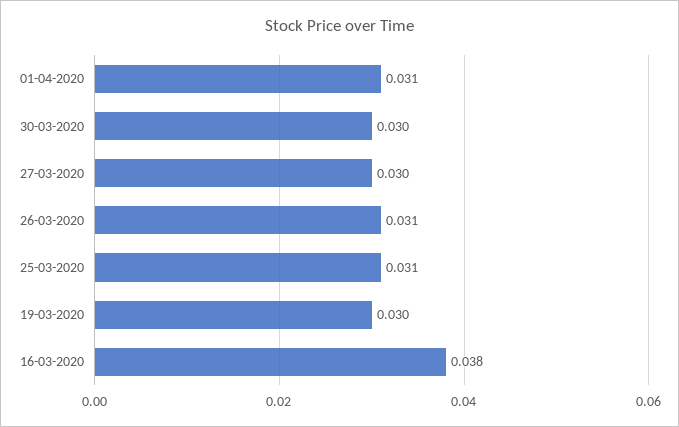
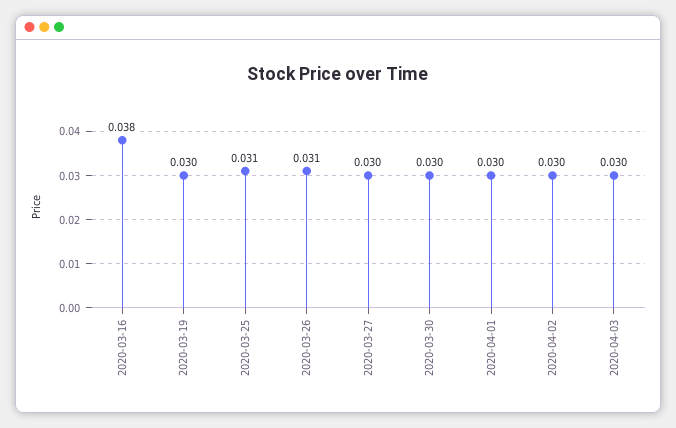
01-04-2020: 0.031 -> 0.03
2020-04-02: none -> 0.03
2020-04-03: none -> 0.03

